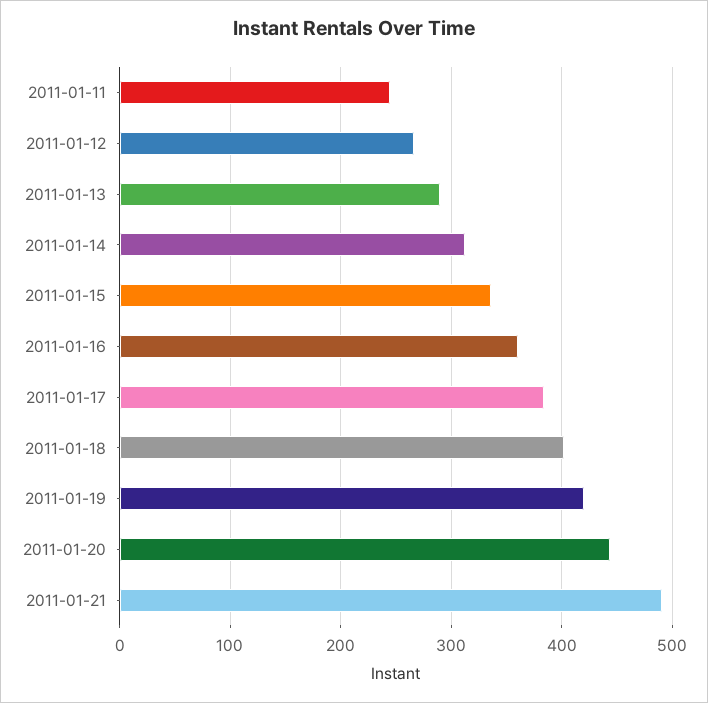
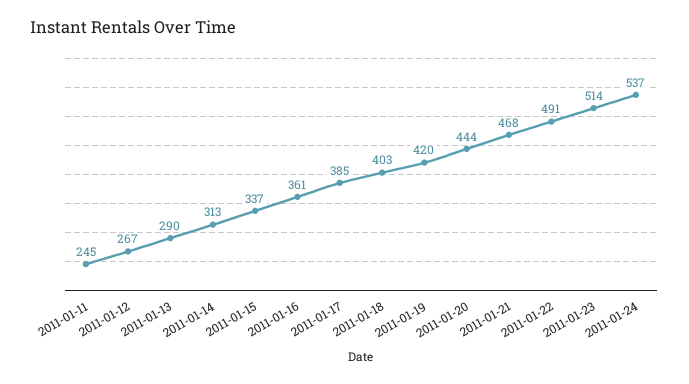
2011-01-21: 490 -> 468
2011-01-22: none -> 491
2011-01-23: none -> 514
2011-01-24: none -> 537

